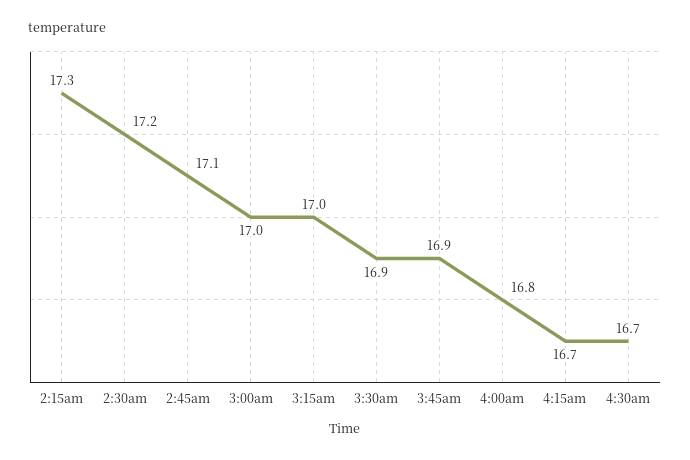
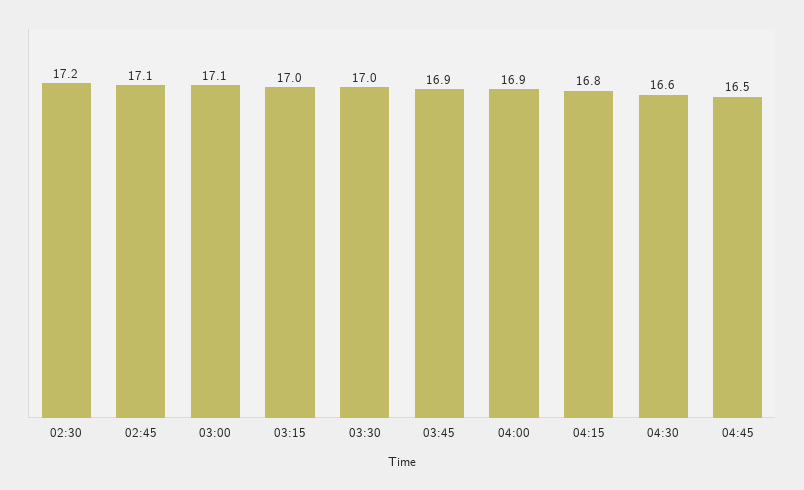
2:15am: 17.3 -> none
3:00am: 17 -> 17.1
3:30am: 16.9 -> 17
4:00am: 16.8 -> 16.9
4:15am: 16.7 -> 16.8
4:30am: 16.7 -> 16.6
04:45: none -> 16.5

